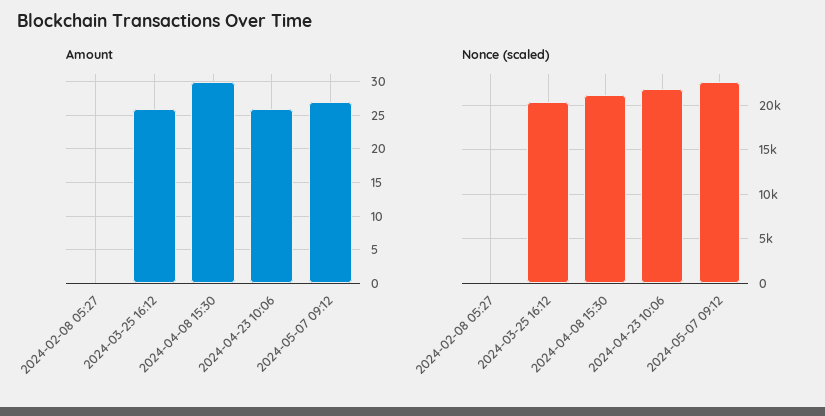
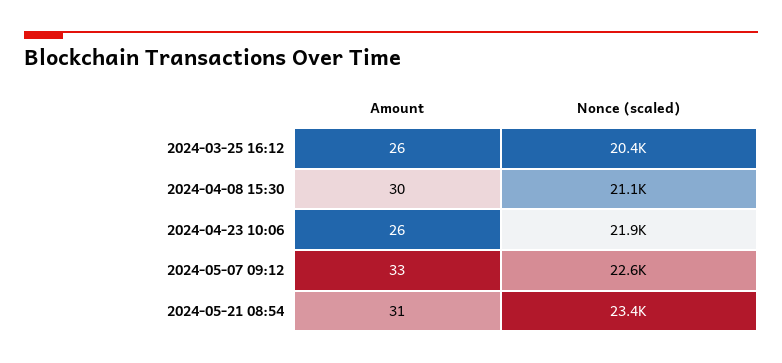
Amount, 2024-02-08 05:27: 0 -> none
Amount, 2024-05-07 09:12: 27 -> 33
Nonce (scaled), 2024-02-08 05:27: 0 -> none
Amount, 2024-05-21 08:54: none -> 31
Nonce (scaled), 2024-05-21 08:54: none -> 23400

